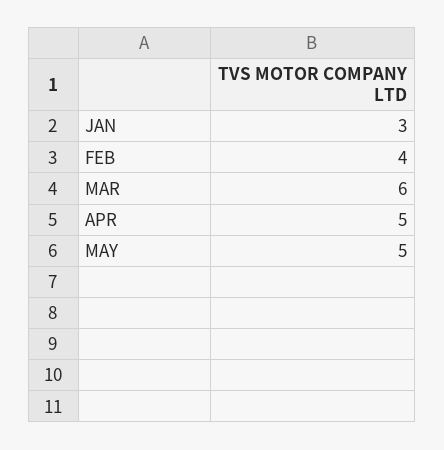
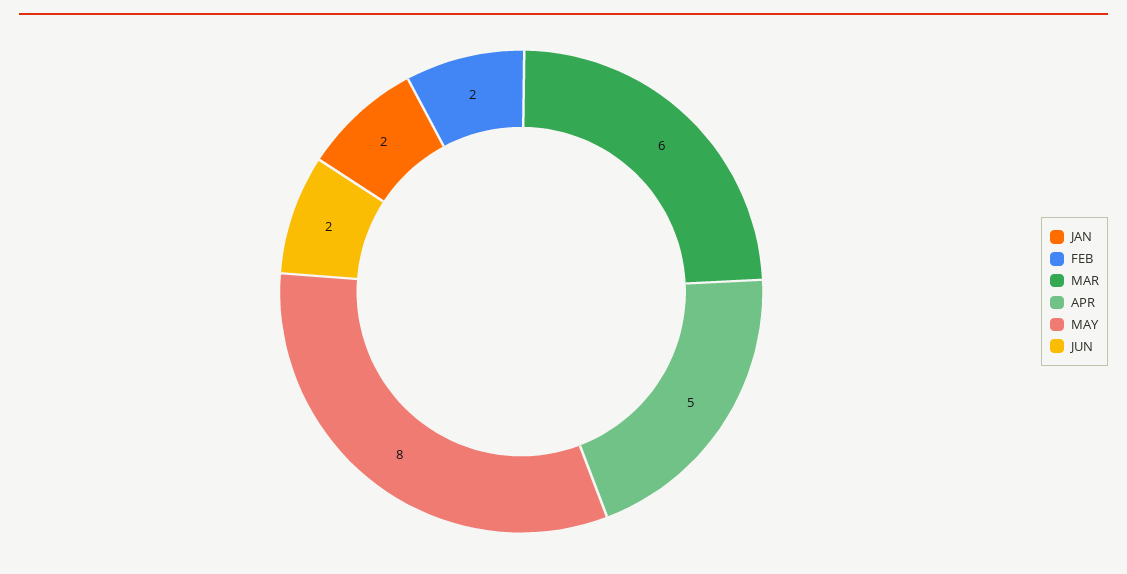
JAN: 3 -> 2
FEB: 4 -> 2
MAY: 5 -> 8
JUN: none -> 2

